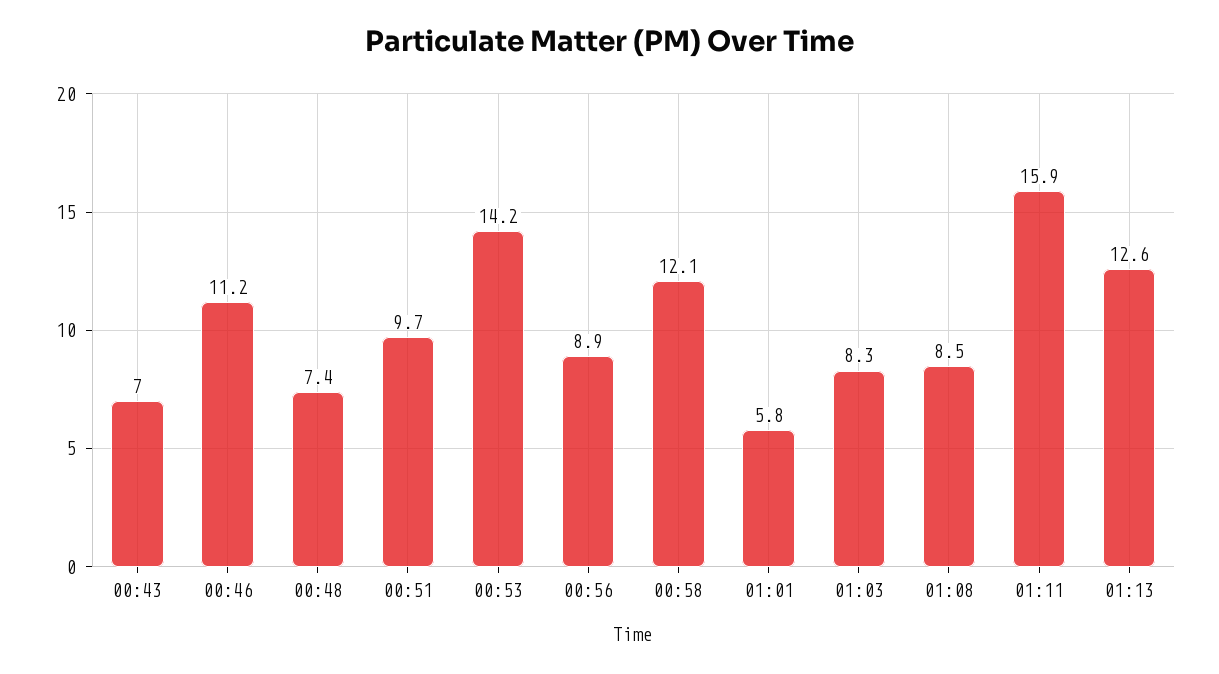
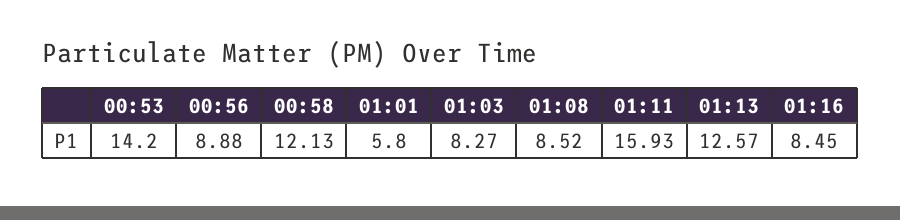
00:43: 7 -> none
00:46: 11.2 -> none
00:48: 7.4 -> none
00:51: 9.7 -> none
01:16: none -> 8.45

